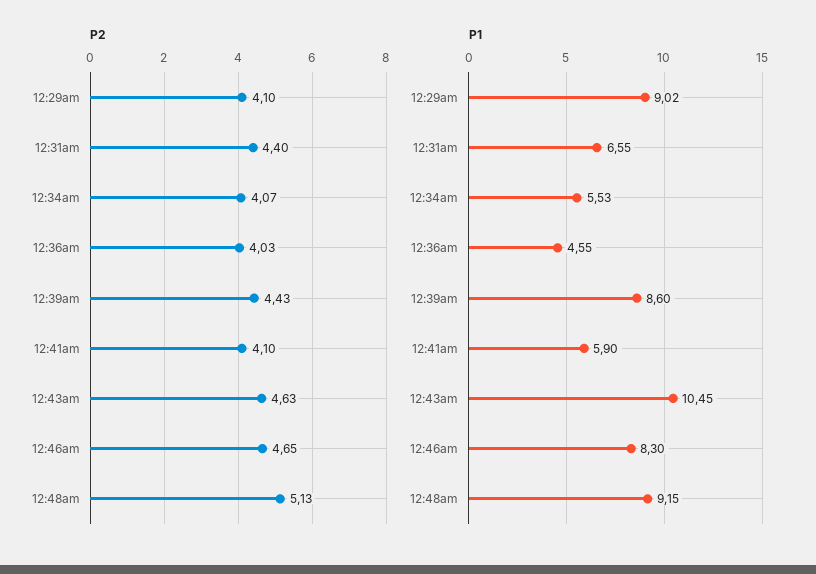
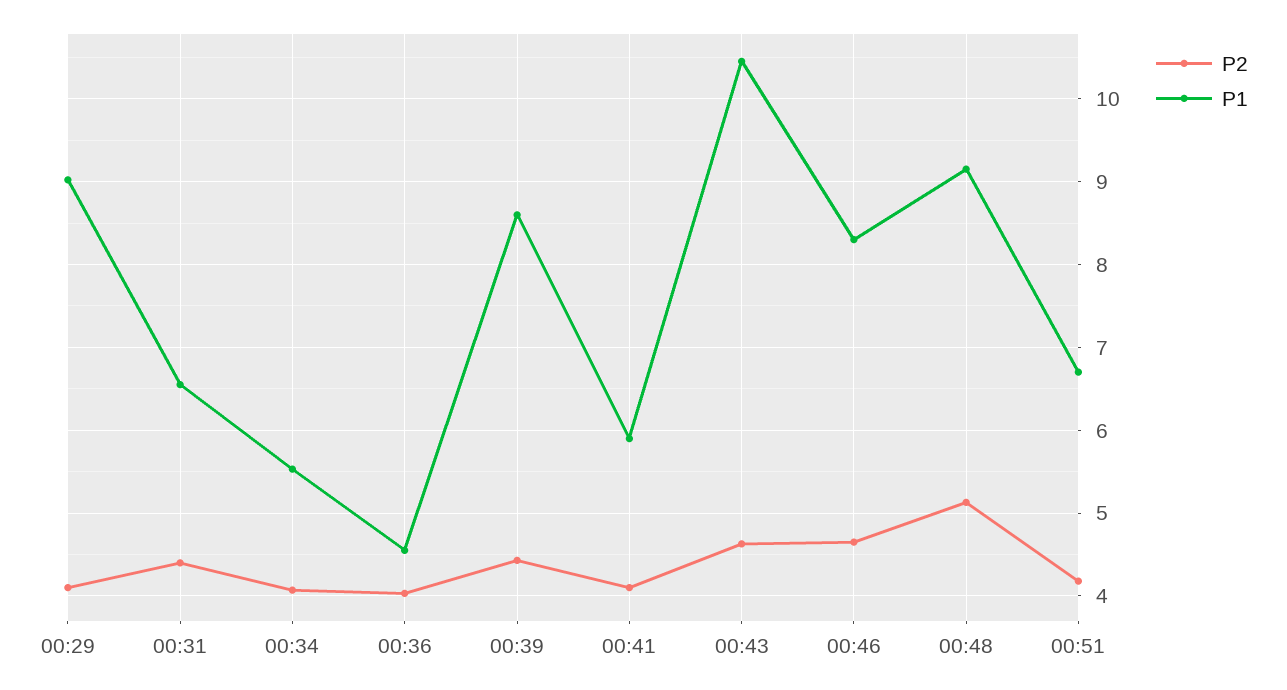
P2, 00:51: none -> 4.2
P1, 00:51: none -> 6.7

